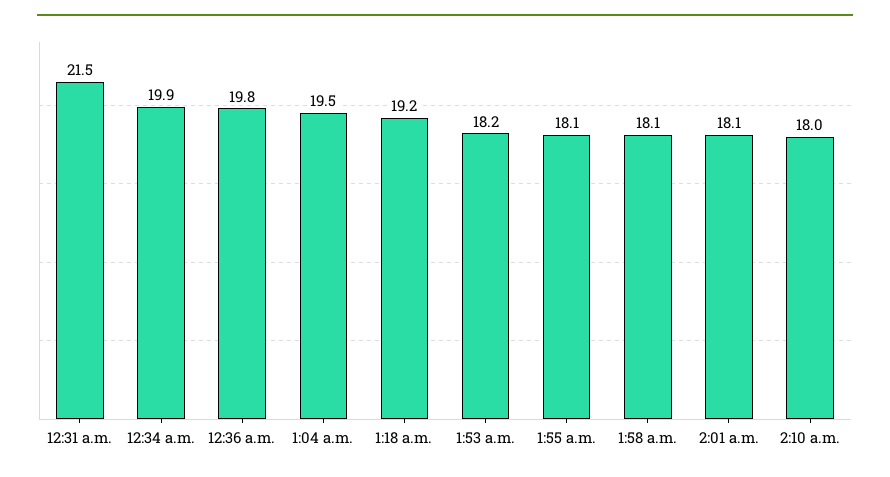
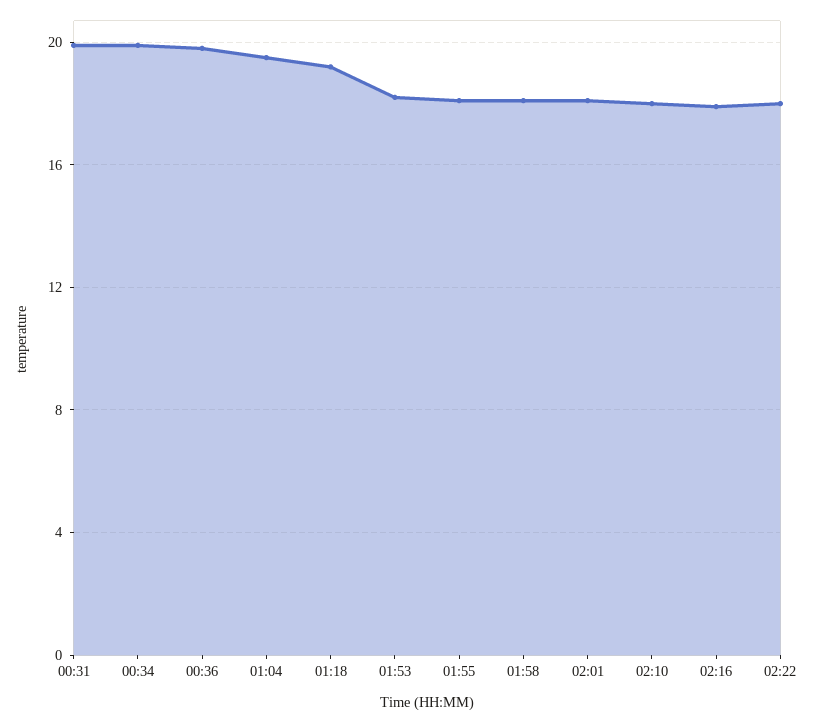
12:31 a.m.: 21.5 -> 20
02:16: none -> 18
02:22: none -> 18

